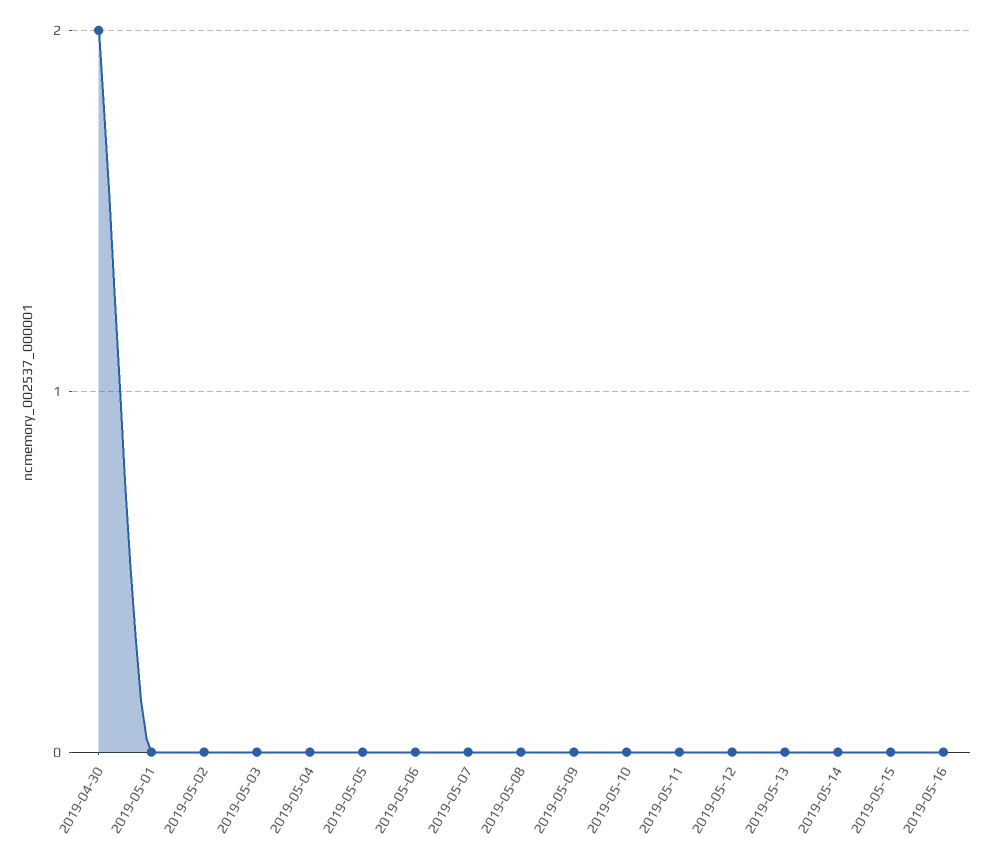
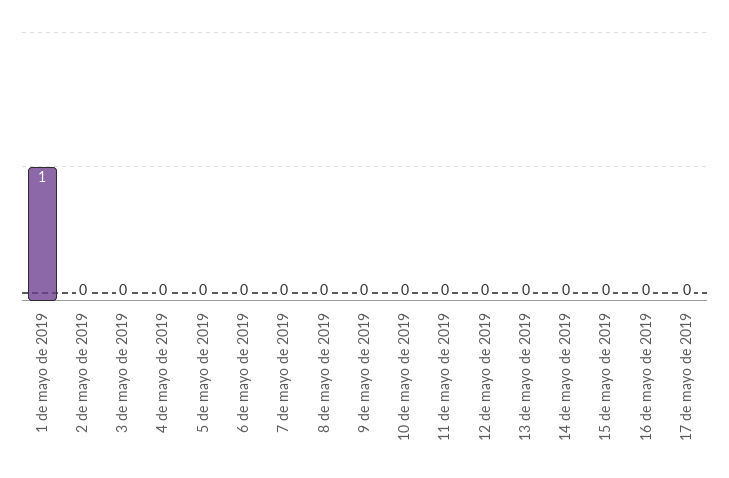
2019-04-30: 2 -> none
2019-05-01: 0 -> 1
17 de mayo de 2019: none -> 0

